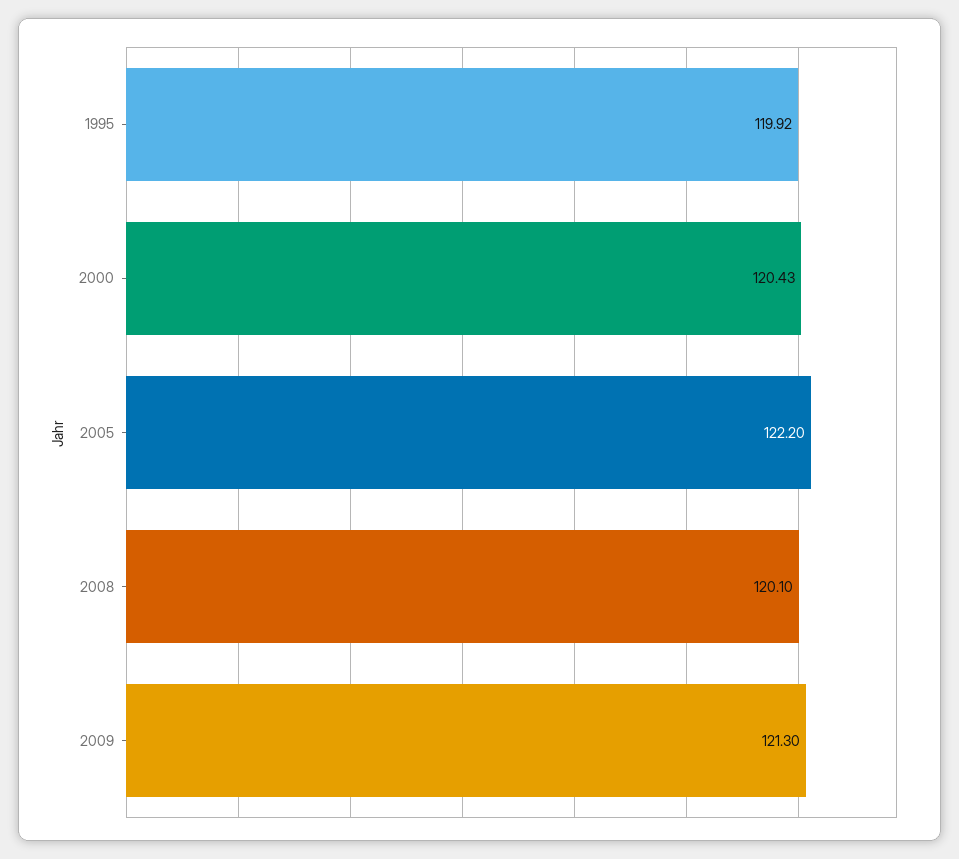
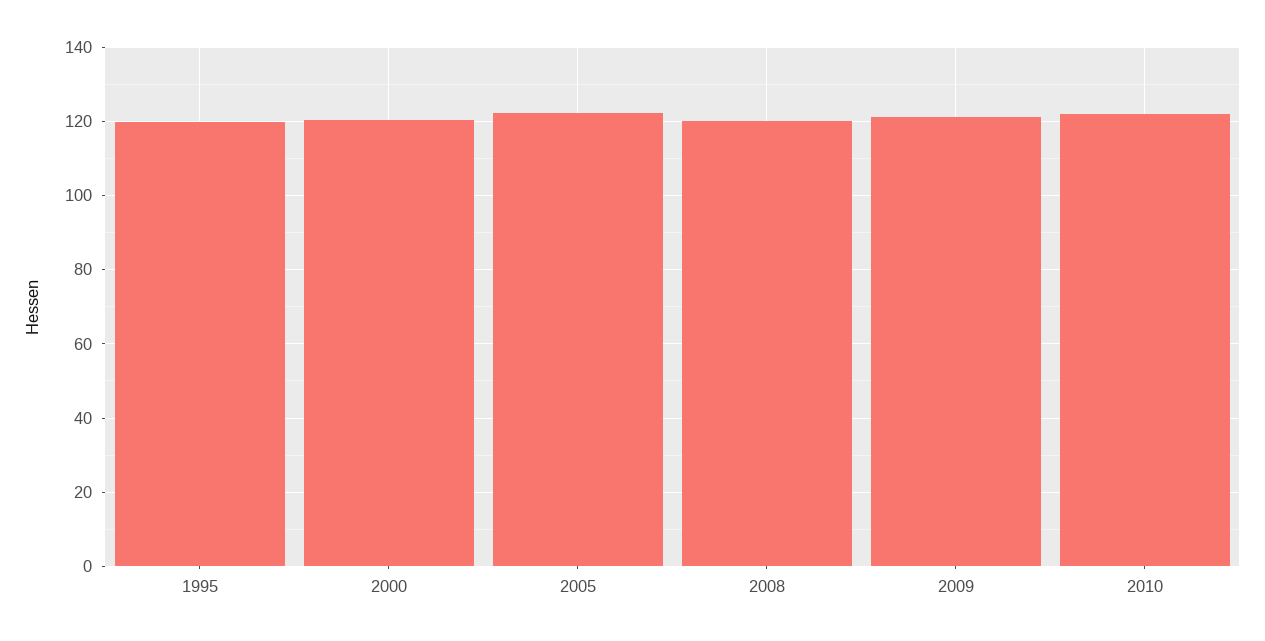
2010: none -> 122

